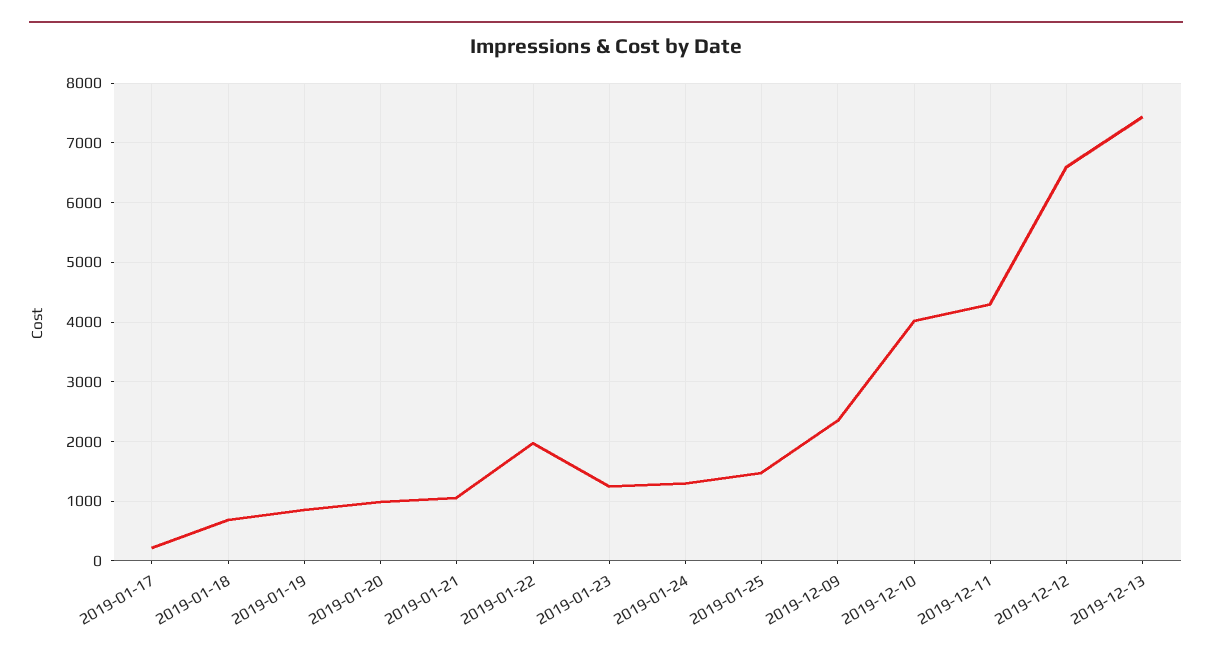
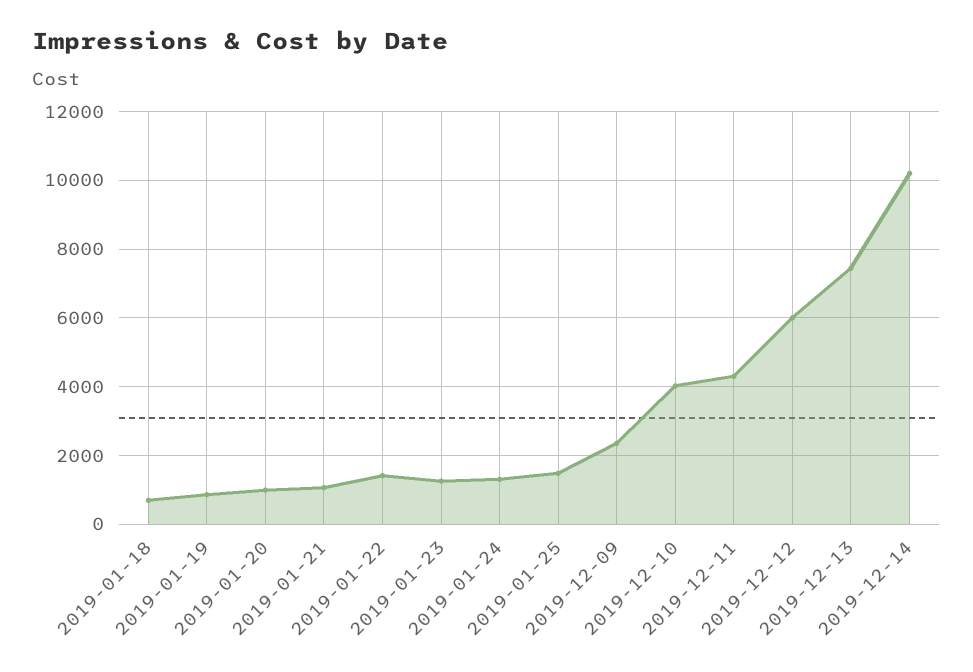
2019-01-17: 200 -> none
2019-01-22: 2000 -> 1400
2019-12-12: 6600 -> 6000
2019-12-14: none -> 10200

